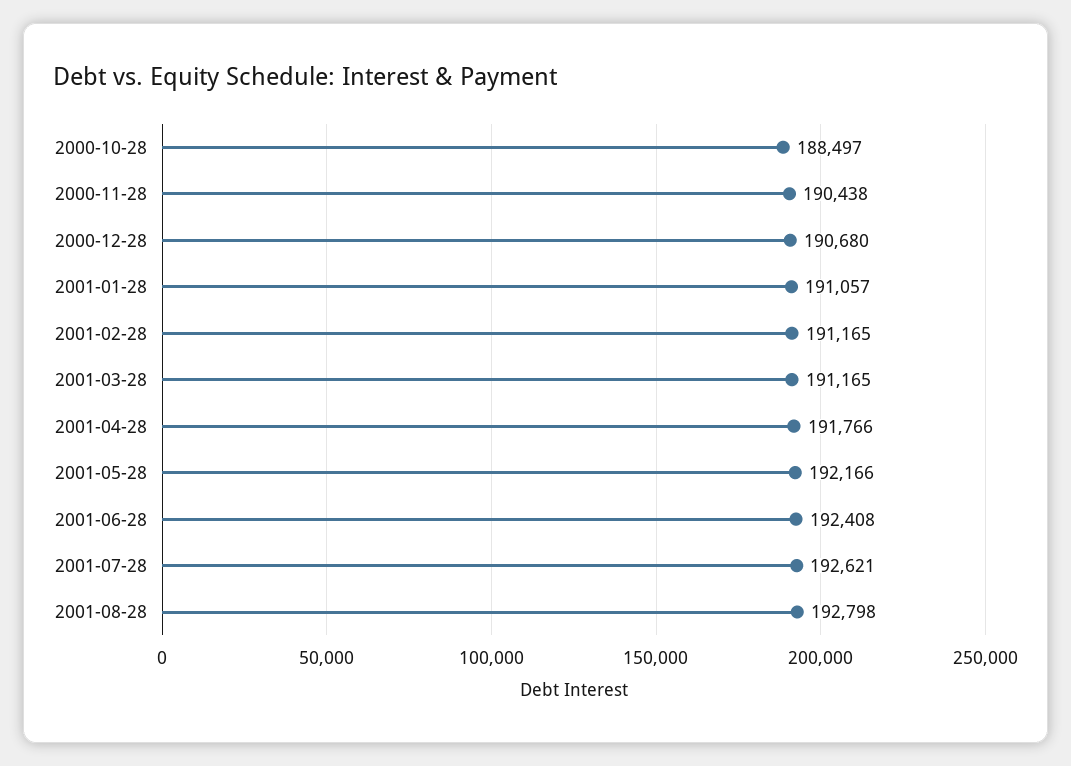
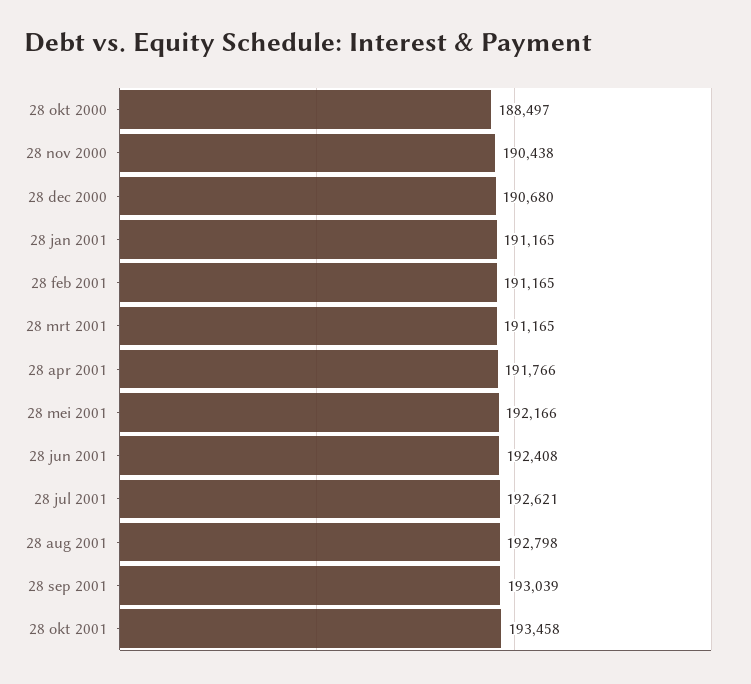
2001-01-28: 191057 -> 191165
28 sep 2001: none -> 193039
28 okt 2001: none -> 193458

